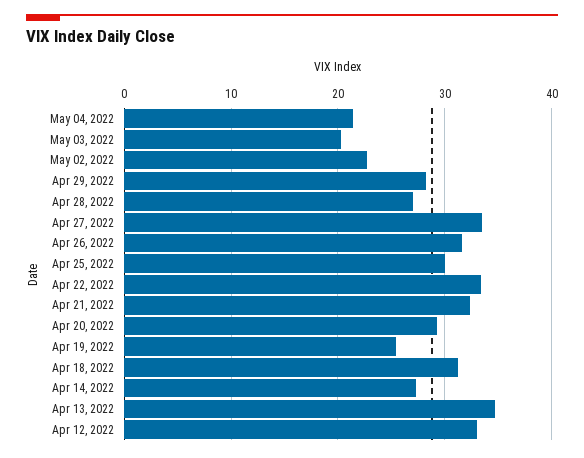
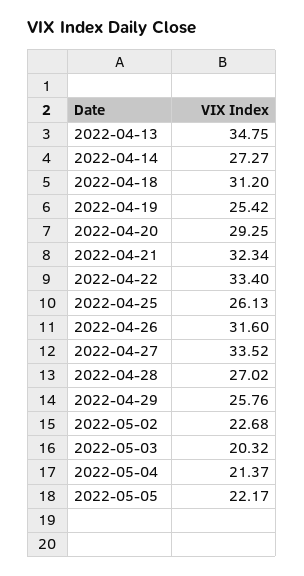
Apr 29, 2022: 28 -> 25.76
Apr 25, 2022: 30 -> 26.13
Apr 12, 2022: 33 -> none
2022-05-05: none -> 22.17

